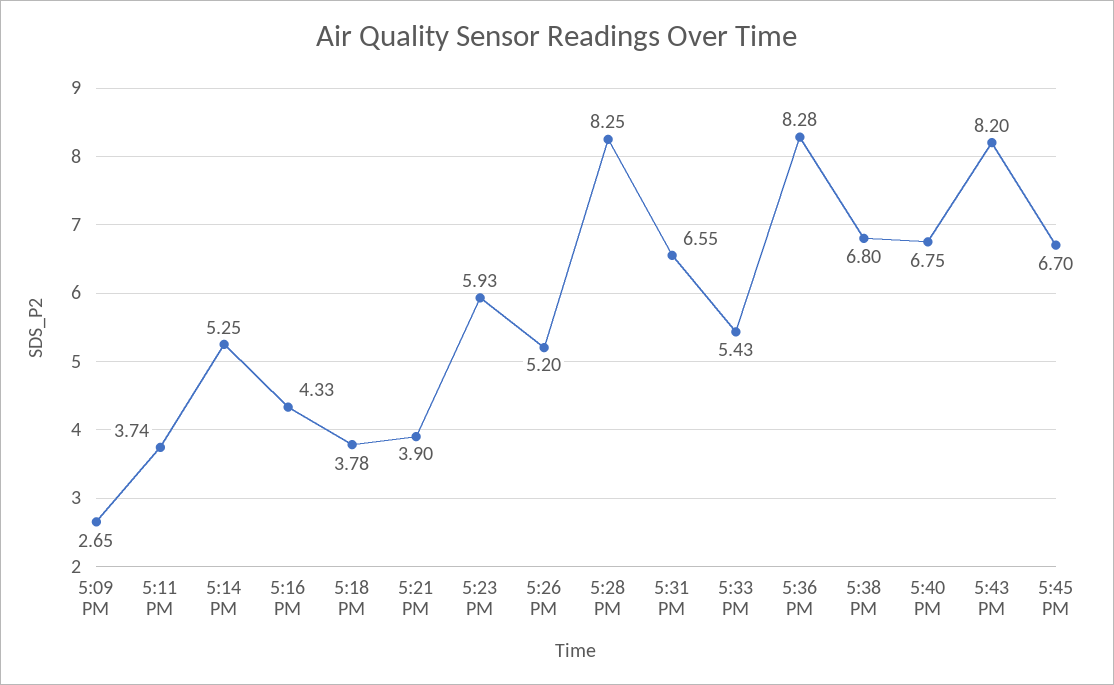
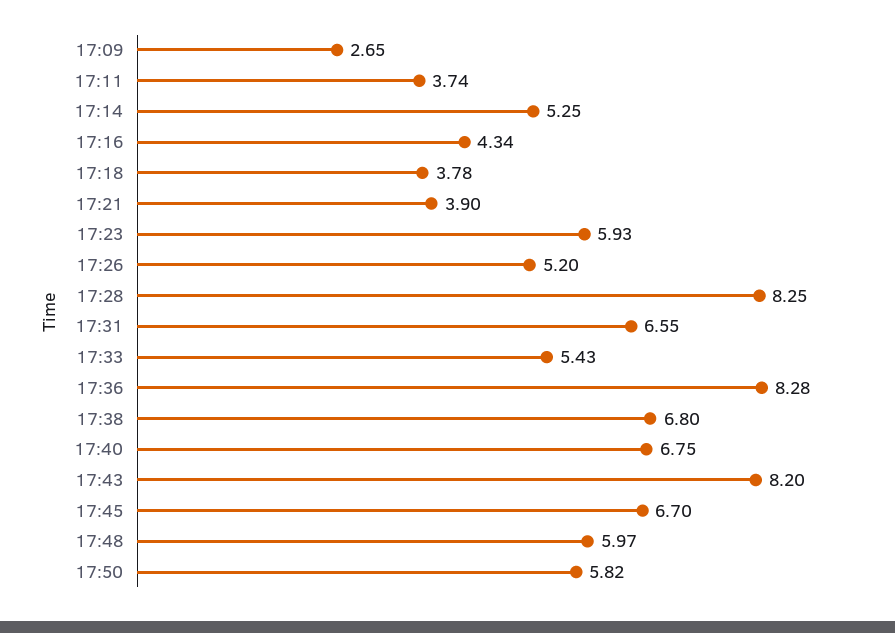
5:16 PM: 4.33 -> 4.34
17:48: none -> 5.97
17:50: none -> 5.82

